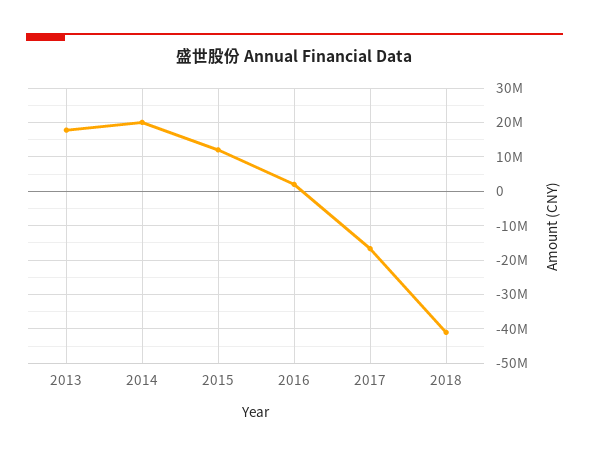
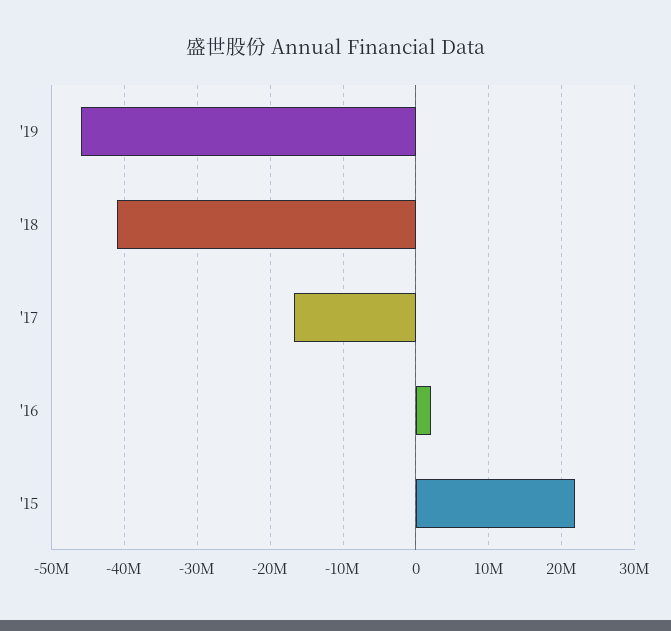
2013: 18000000 -> none
2014: 20000000 -> none
2015: 12000000 -> 22000000
'19: none -> -46000000

